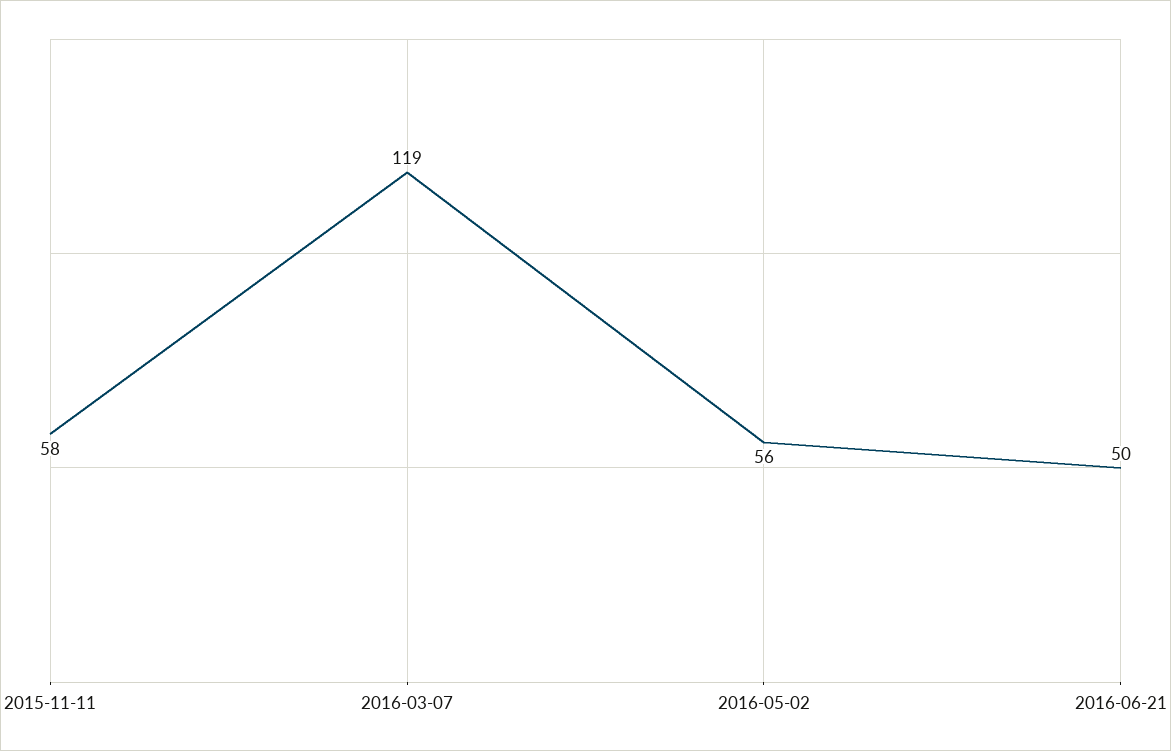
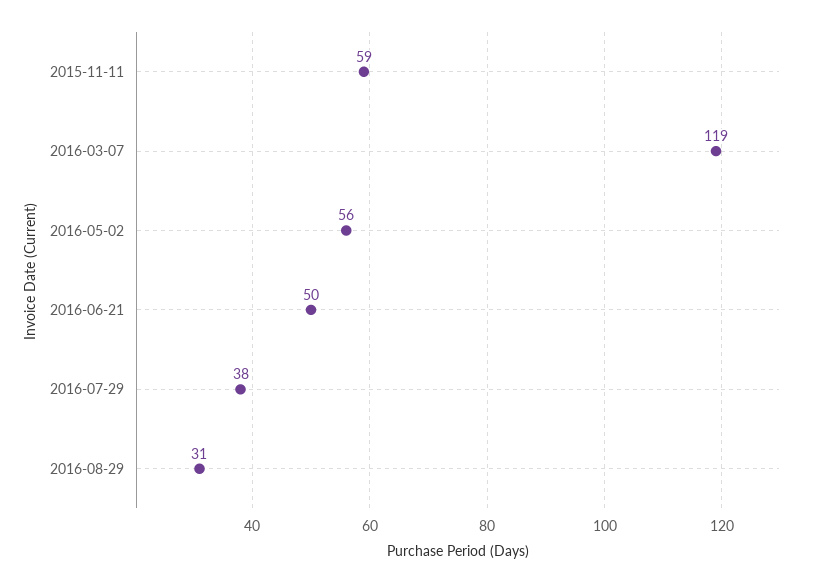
2015-11-11: 58 -> 59
2016-07-29: none -> 38
2016-08-29: none -> 31

